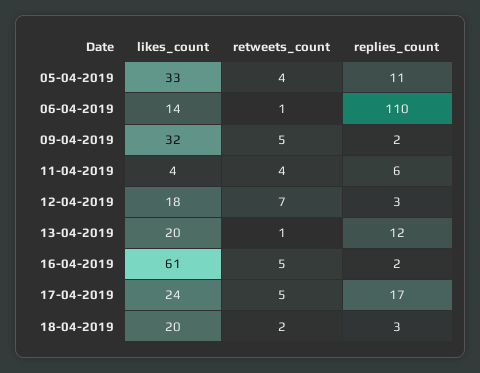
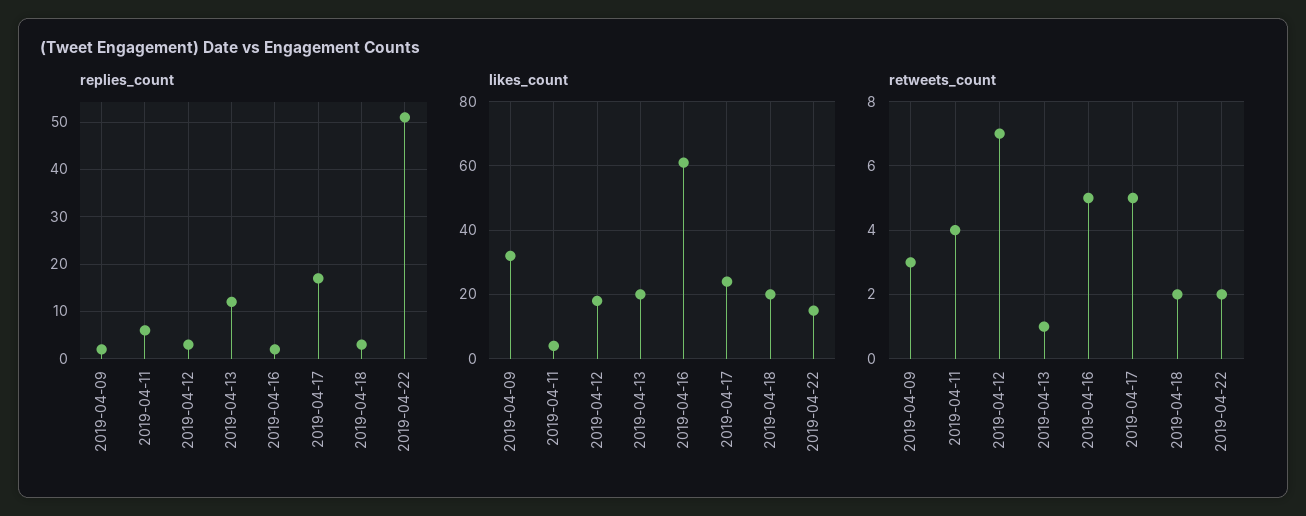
likes_count, 05-04-2019: 33 -> none
retweets_count, 05-04-2019: 4 -> none
replies_count, 05-04-2019: 11 -> none
likes_count, 06-04-2019: 14 -> none
retweets_count, 06-04-2019: 1 -> none
replies_count, 06-04-2019: 110 -> none
retweets_count, 09-04-2019: 5 -> 3
replies_count, 2019-04-22: none -> 50
likes_count, 2019-04-22: none -> 15
retweets_count, 2019-04-22: none -> 2

